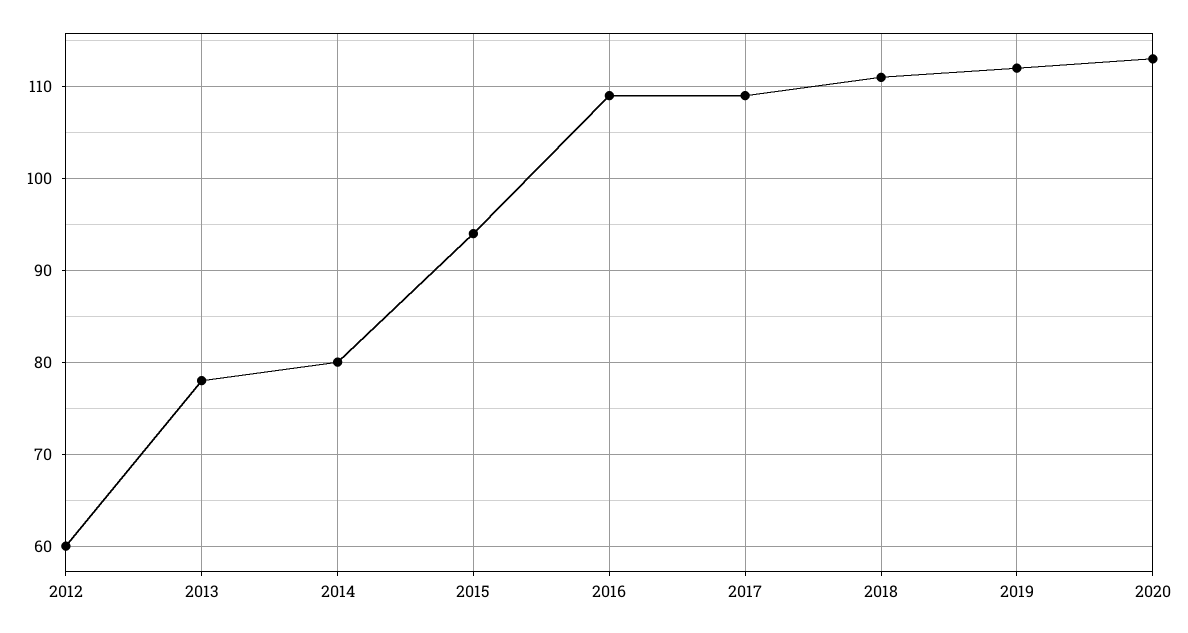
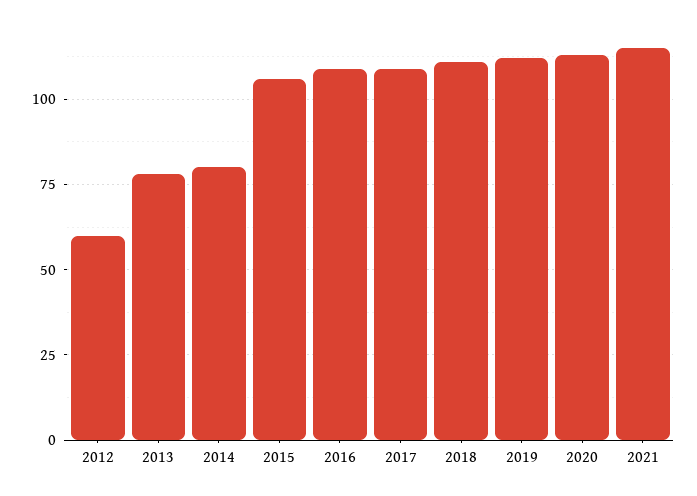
2015: 94 -> 105
2021: none -> 115

